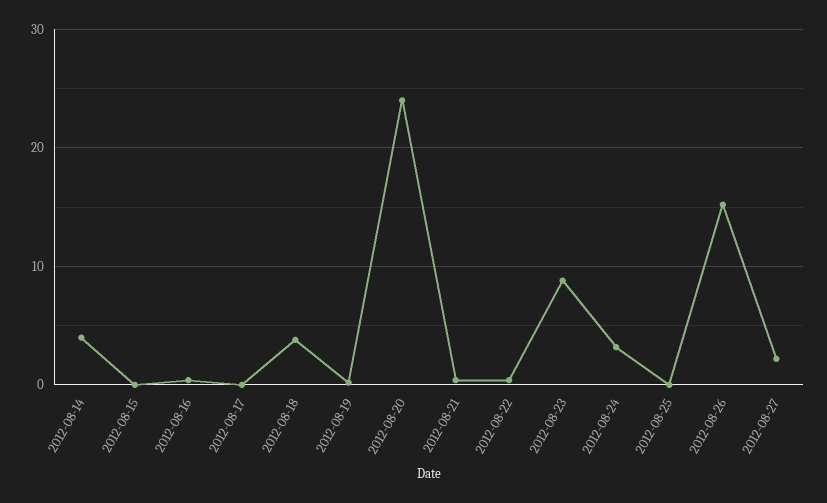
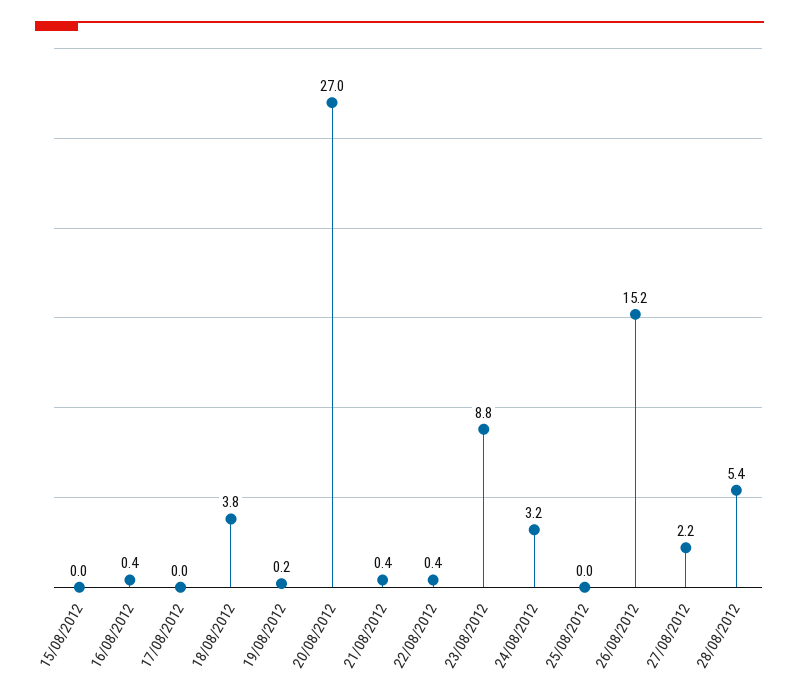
2012-08-14: 4 -> none
2012-08-20: 24 -> 27
28/08/2012: none -> 5.4

